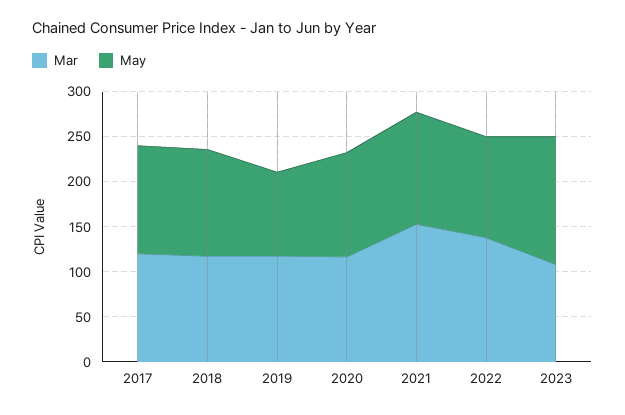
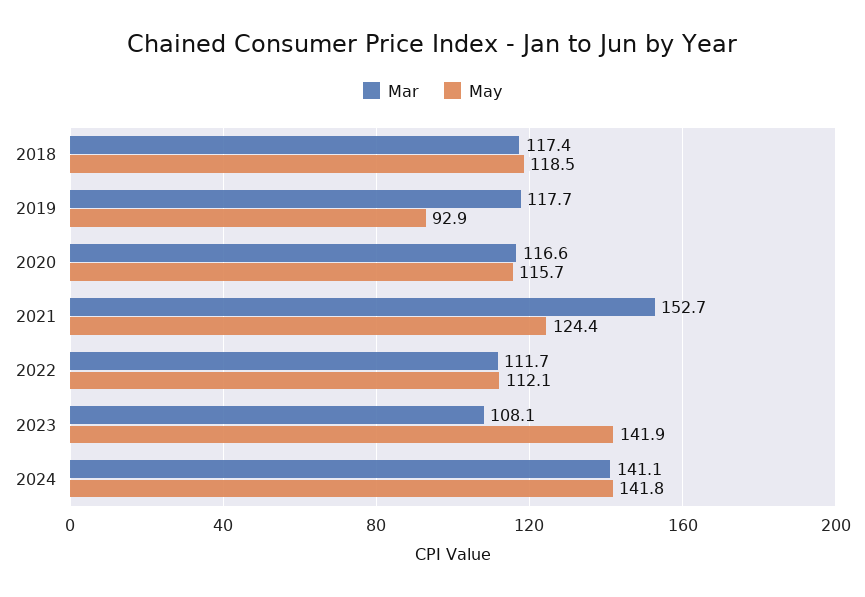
Mar, 2017: 120 -> none
May, 2017: 120 -> none
Mar, 2022: 140 -> 111.7
Mar, 2024: none -> 141.1
May, 2024: none -> 141.8

